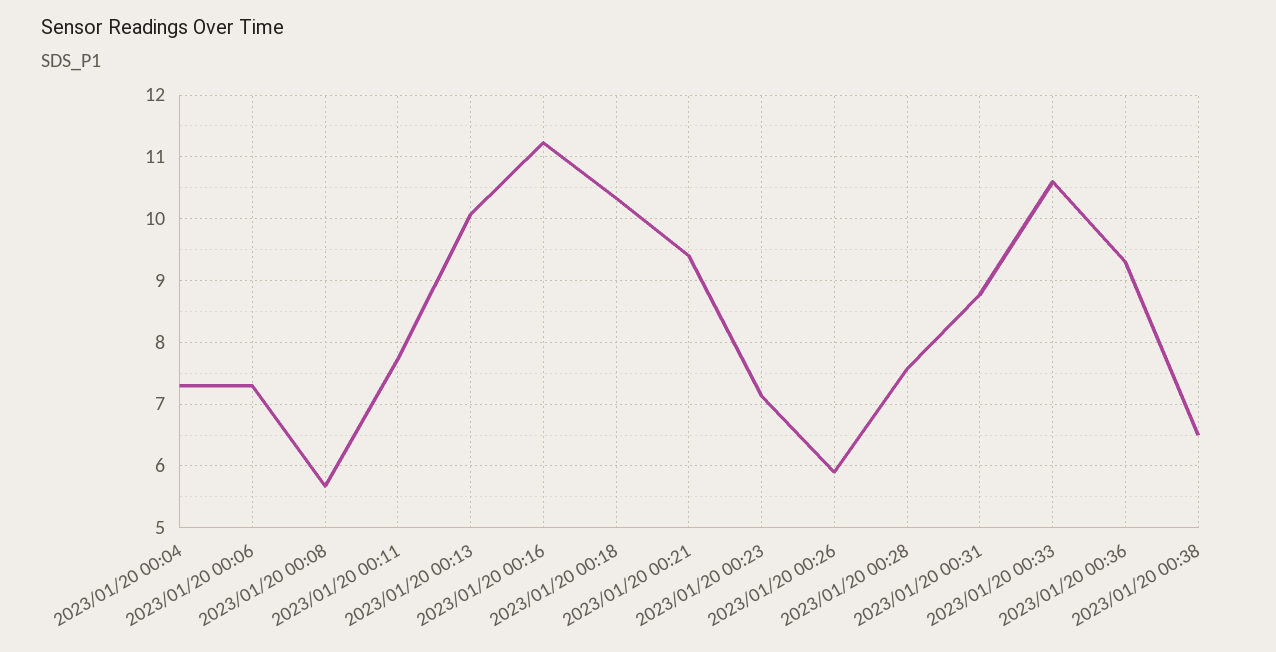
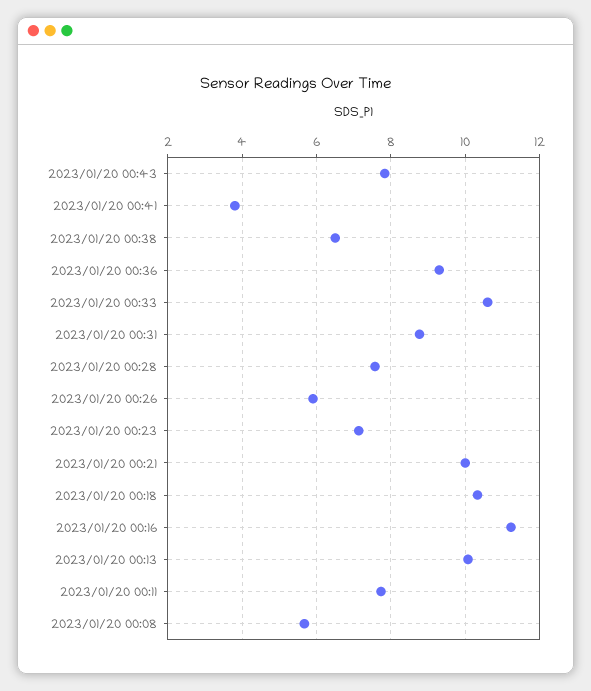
2023/01/20 00:04: 7.3 -> none
2023/01/20 00:06: 7.3 -> none
2023/01/20 00:21: 9.4 -> 10
2023/01/20 00:43: none -> 7.8
2023/01/20 00:41: none -> 3.8

